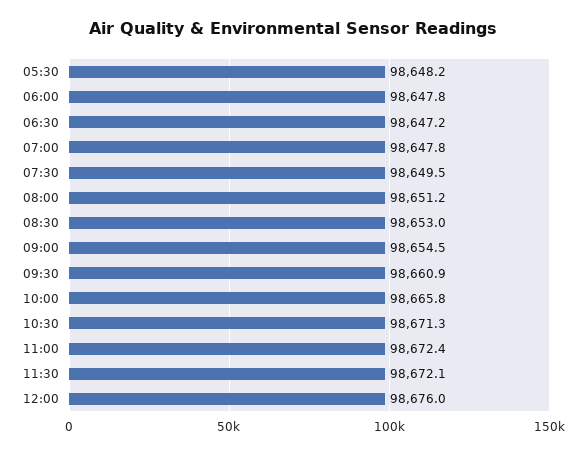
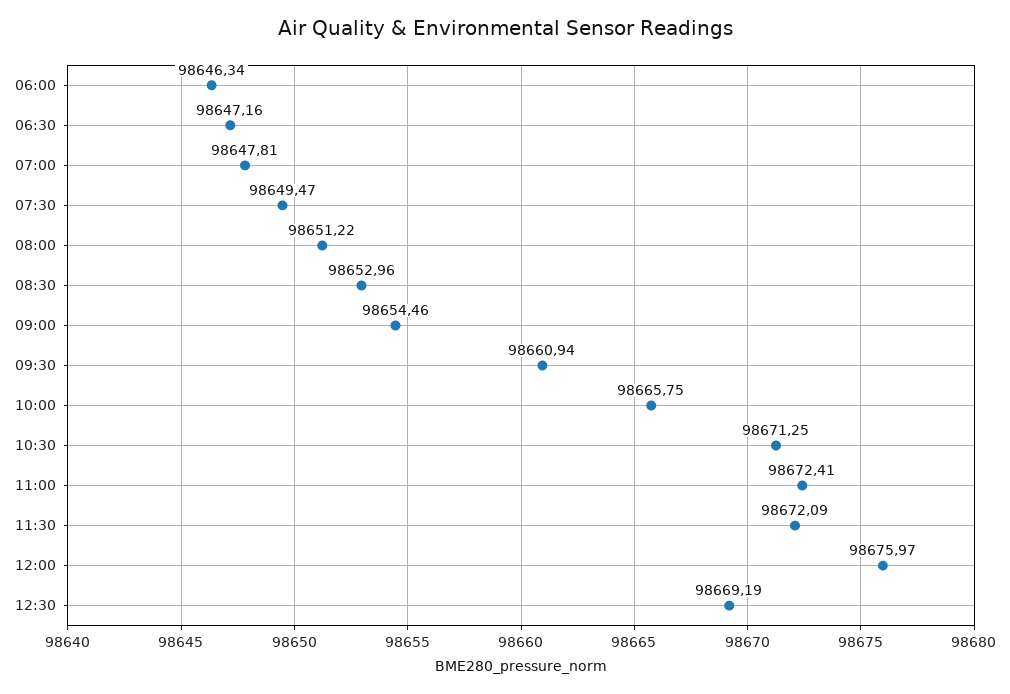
05:30: 98648.2 -> none
06:00: 98647.8 -> 98646.34
12:30: none -> 98669.19

